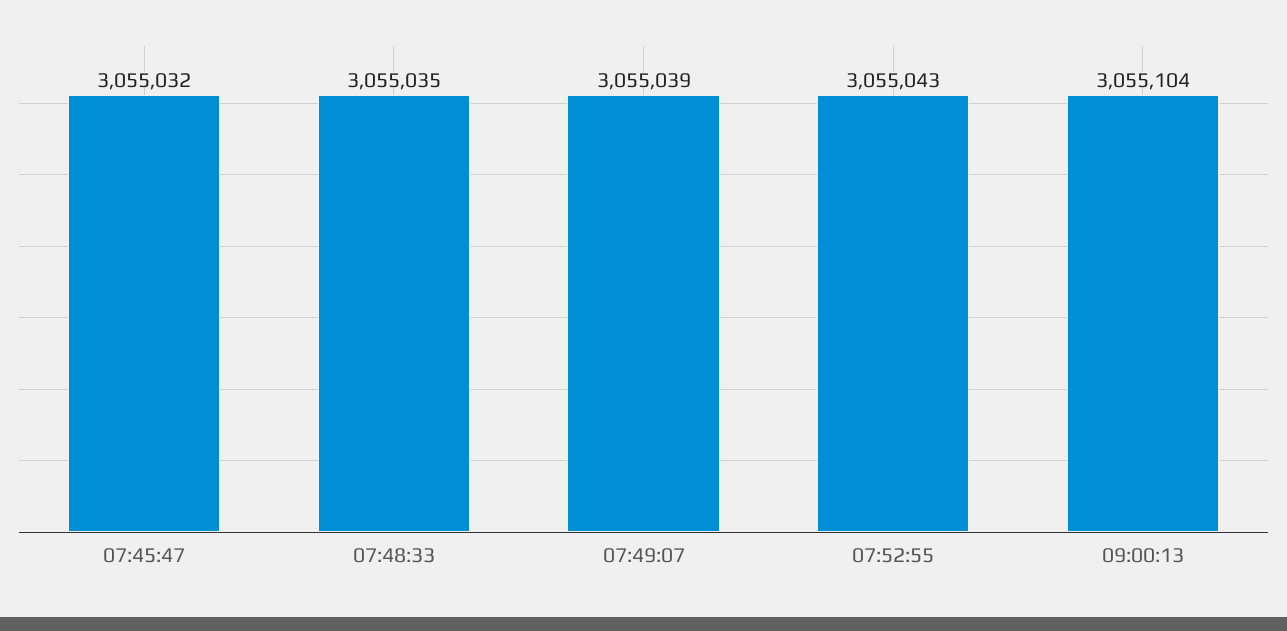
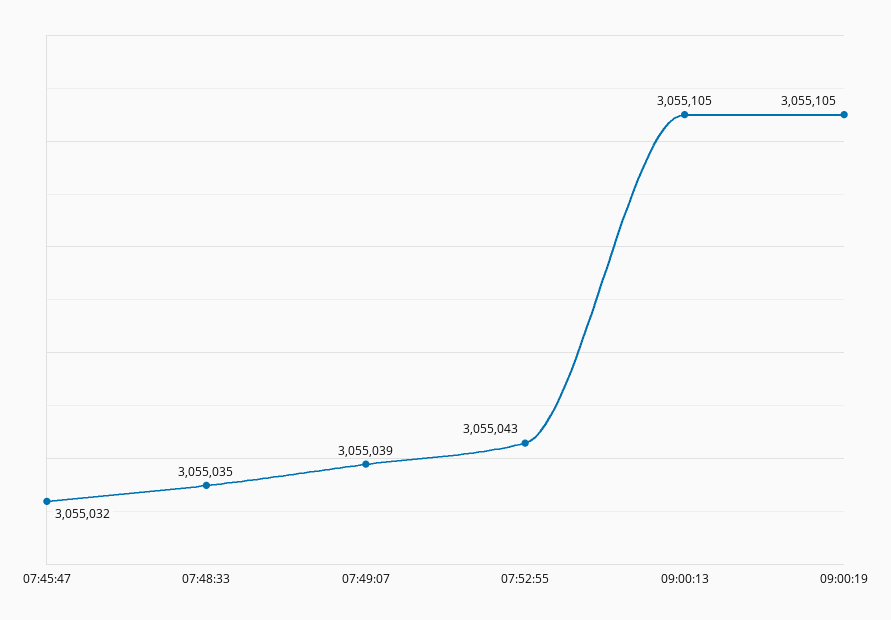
09:00:13: 3055104 -> 3055105
09:00:19: none -> 3055105

